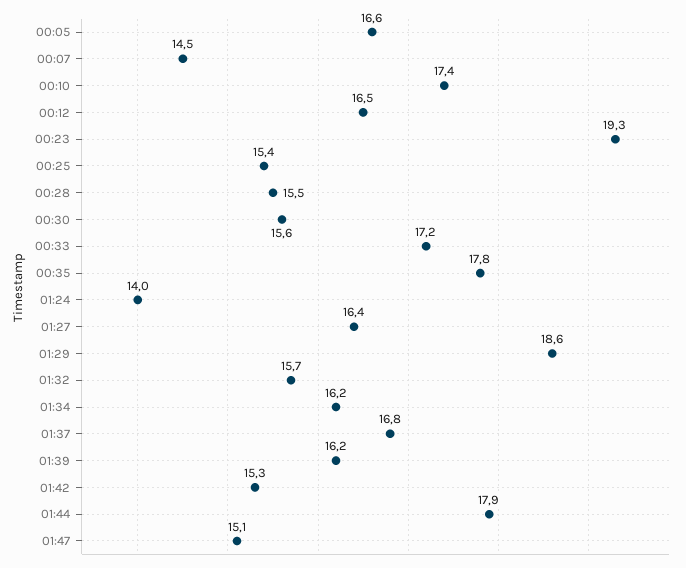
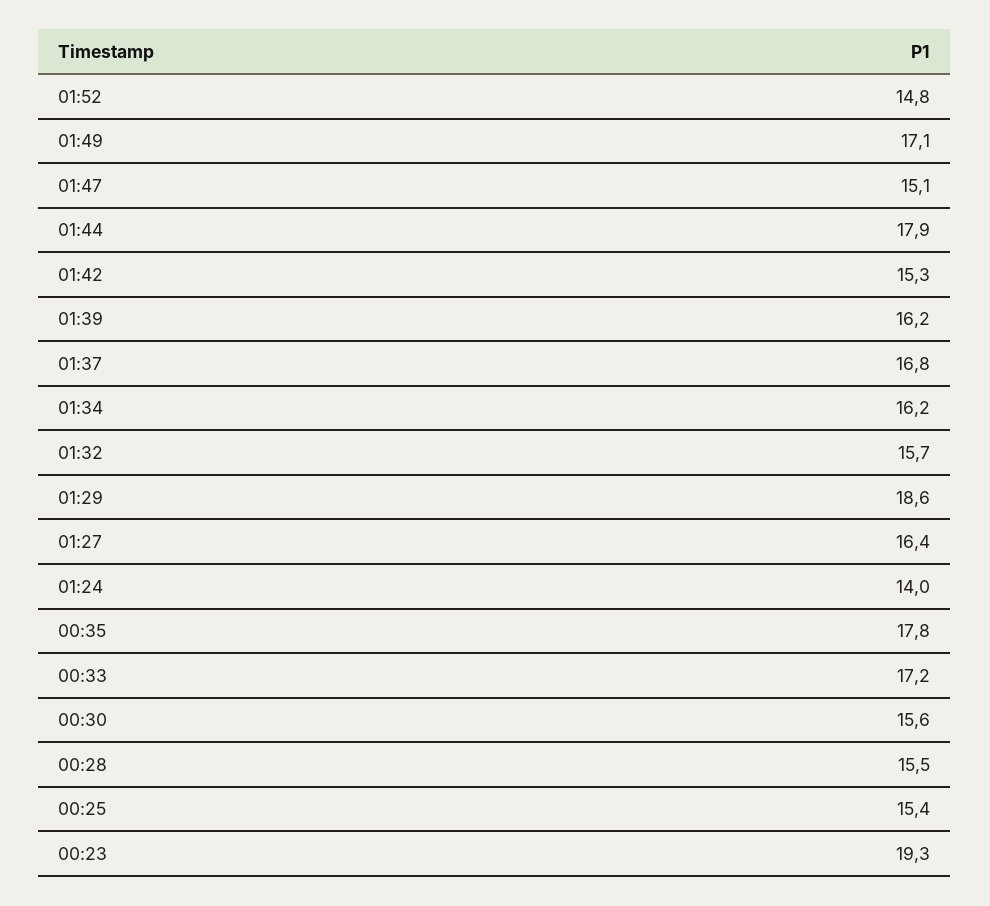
00:05: 16.6 -> none
00:07: 14.5 -> none
00:10: 17.4 -> none
00:12: 16.5 -> none
01:52: none -> 14.8
01:49: none -> 17.1

